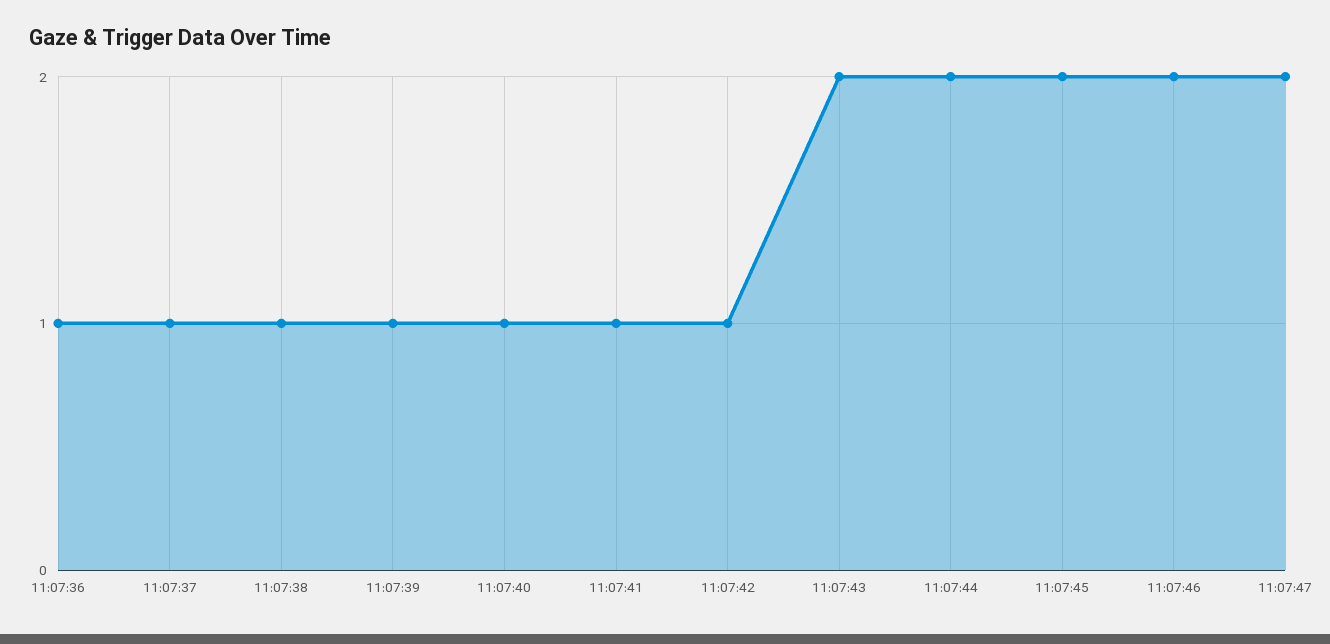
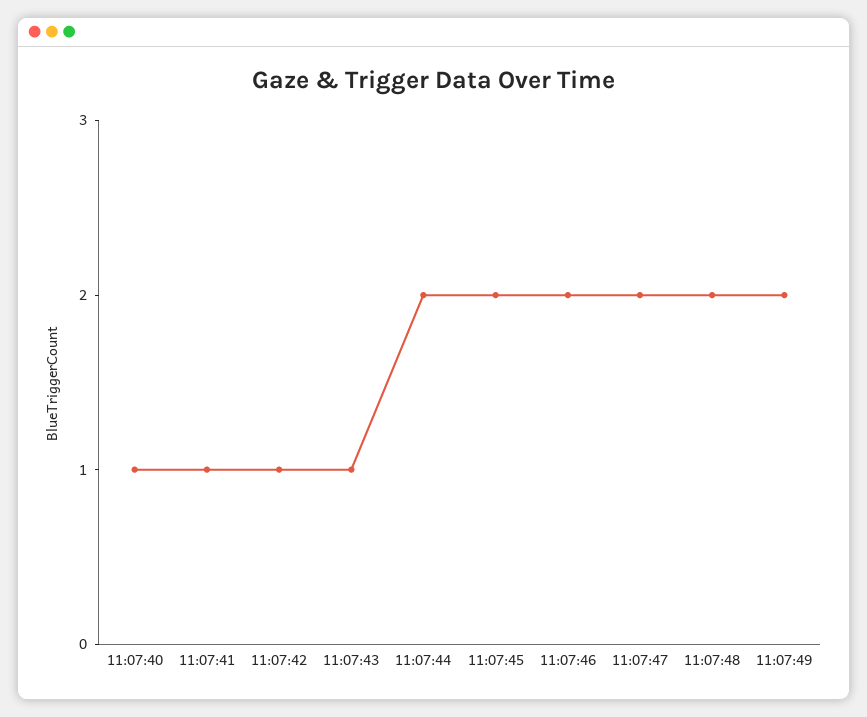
11:07:36: 1 -> none
11:07:37: 1 -> none
11:07:38: 1 -> none
11:07:39: 1 -> none
11:07:43: 2 -> 1
11:07:48: none -> 2
11:07:49: none -> 2

